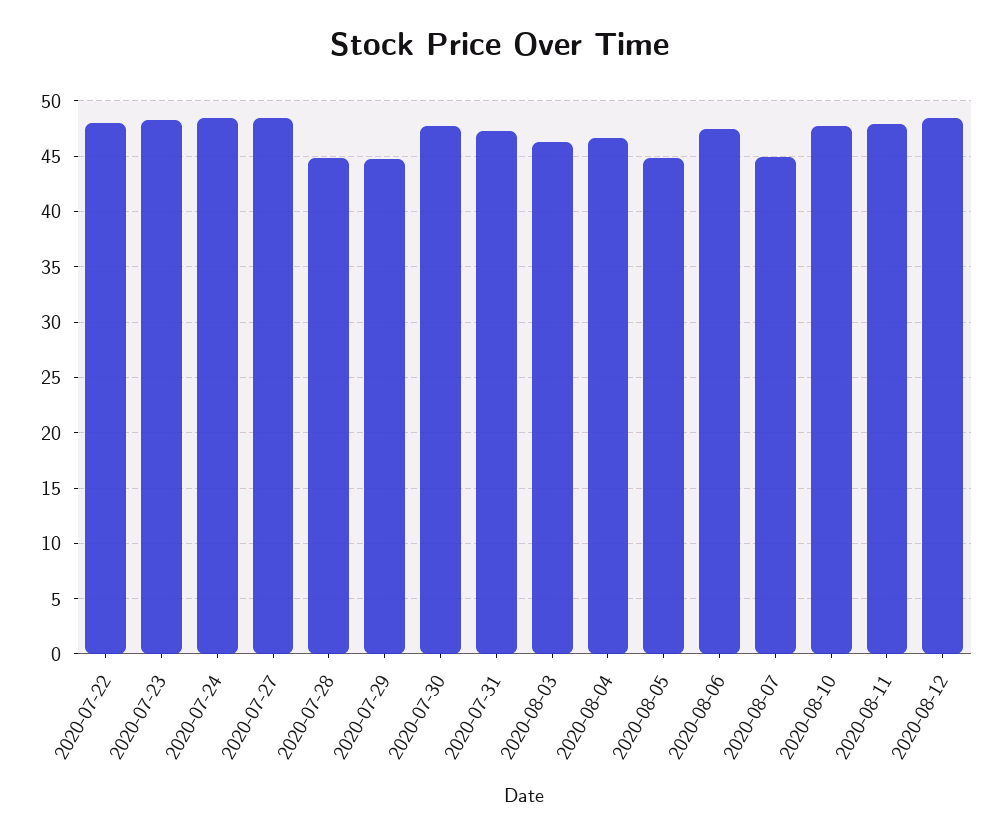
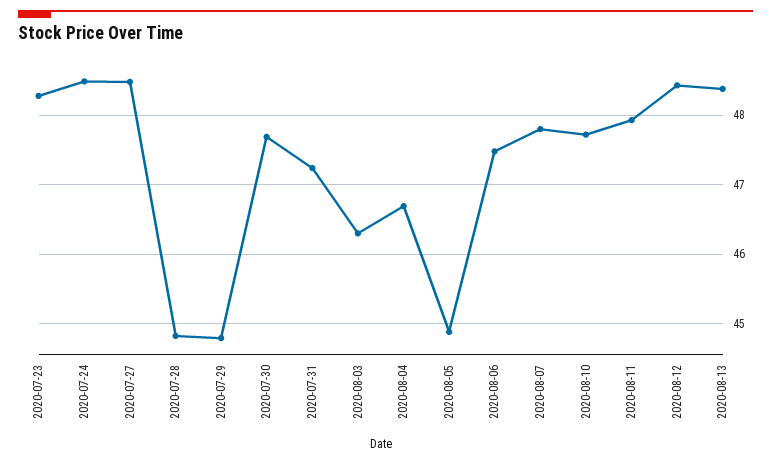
2020-07-22: 48 -> none
2020-08-07: 45 -> 47.8
2020-08-13: none -> 48.4

